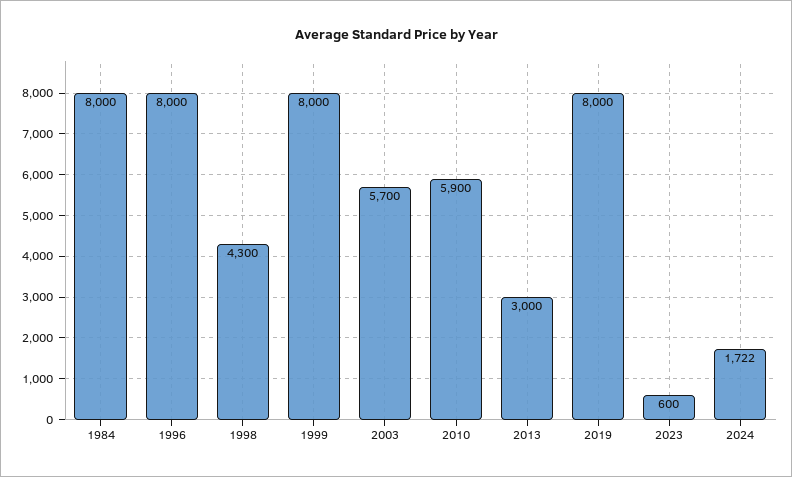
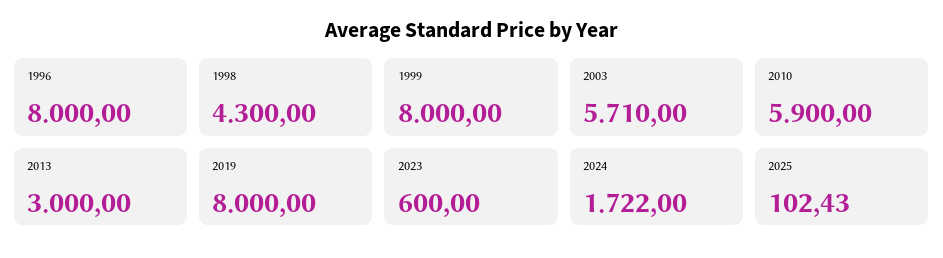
1984: 8000 -> none
2003: 5700 -> 5710
2025: none -> 102.43

